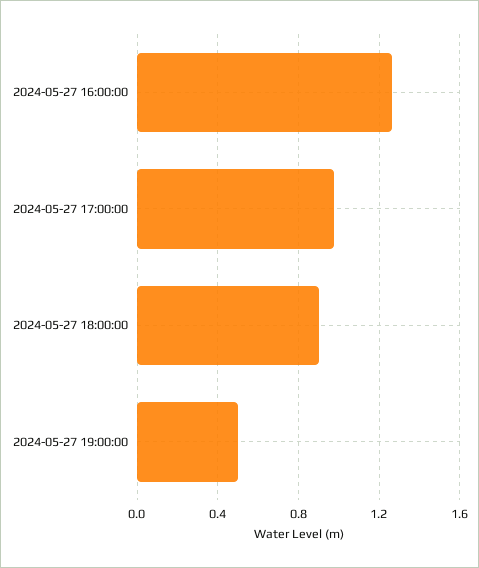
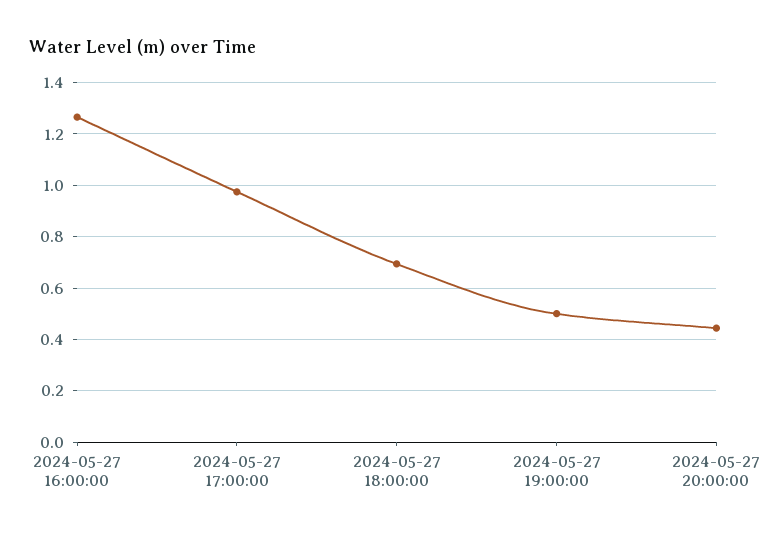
2024-05-27 18:00:00: 0.9 -> 0.7
2024-05-27 20:00:00: none -> 0.45

